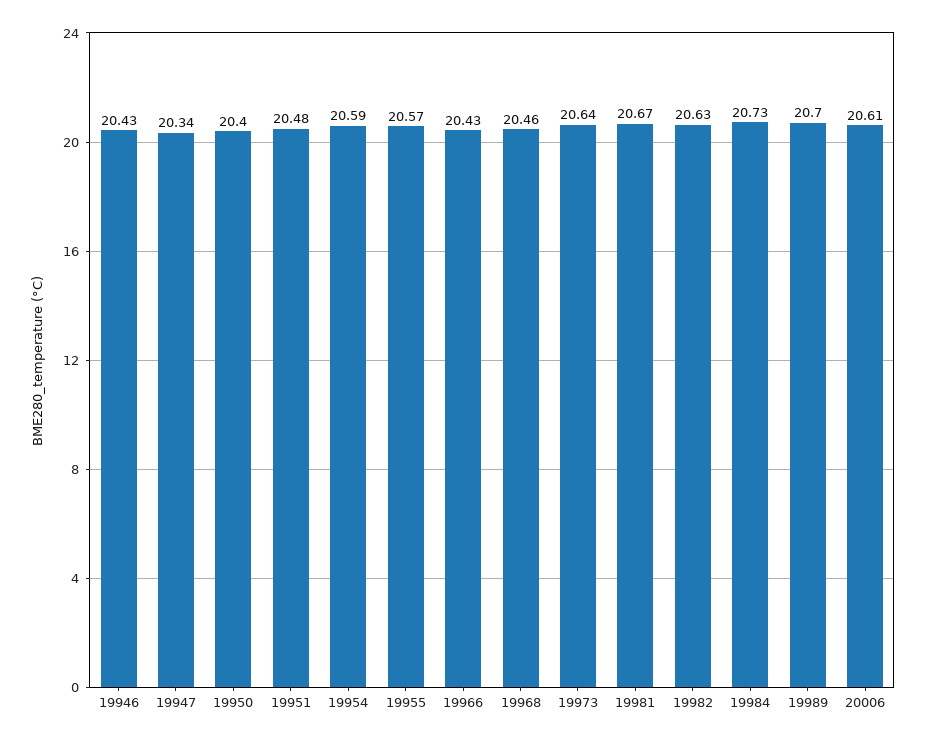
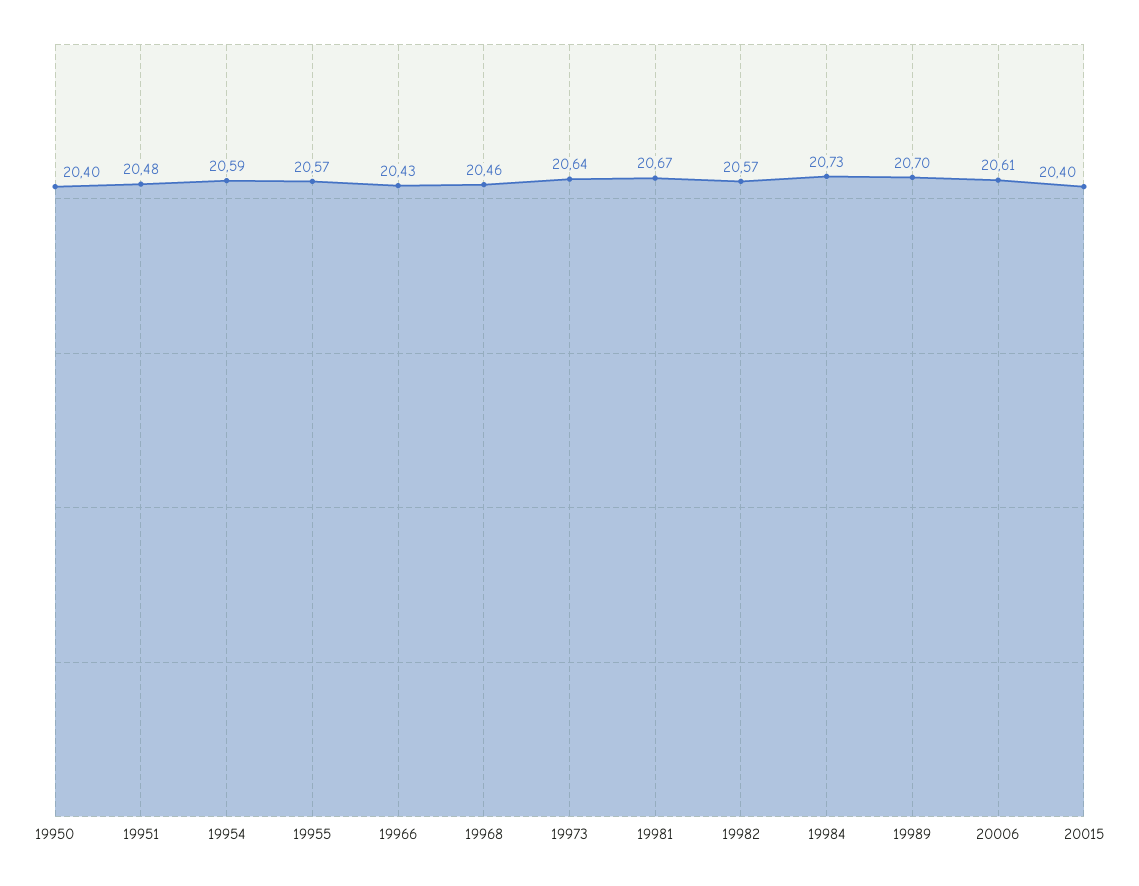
19946: 20.43 -> none
19947: 20.34 -> none
19982: 20.63 -> 20.57
20015: none -> 20.4

